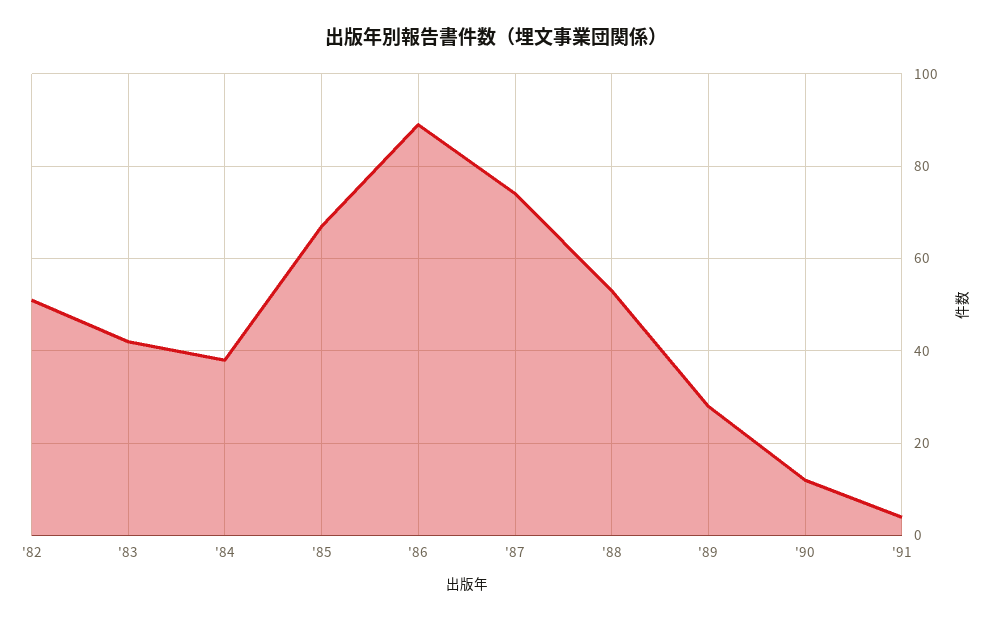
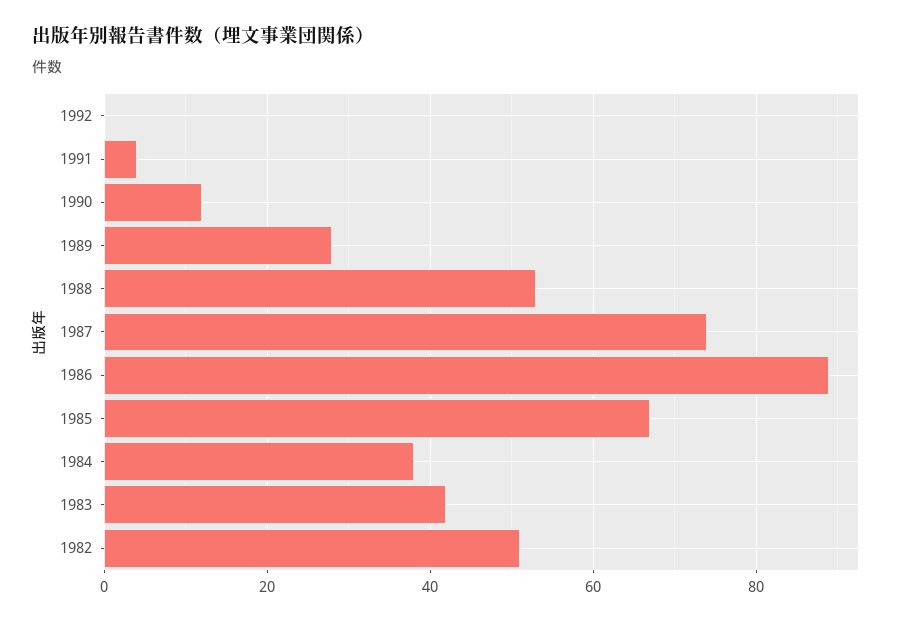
1992: none -> 0

